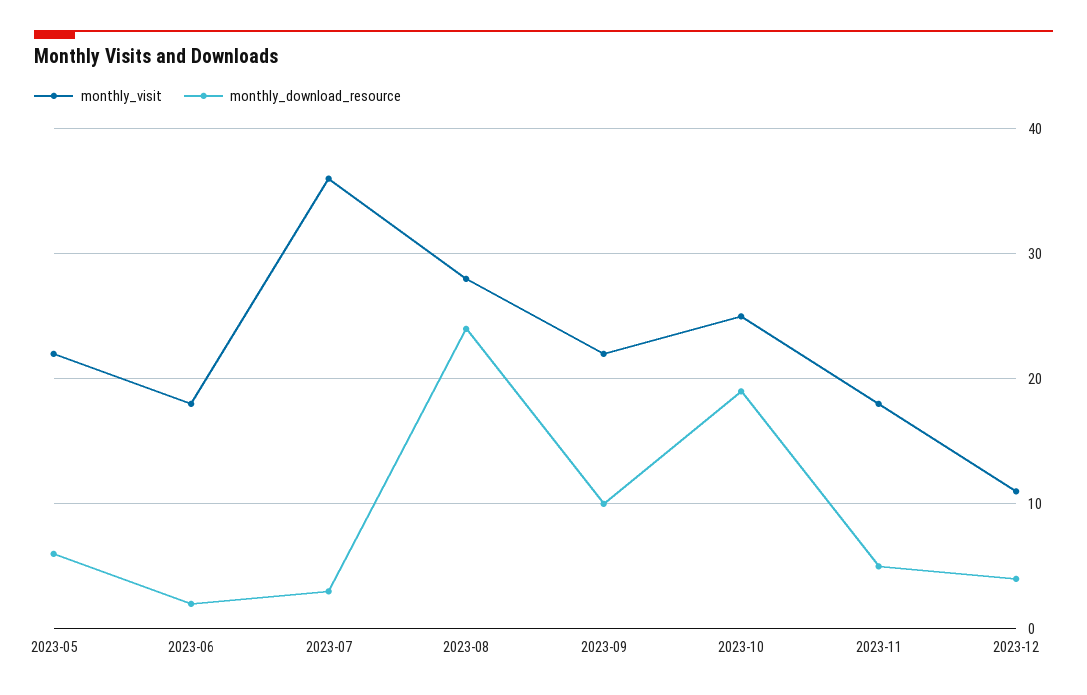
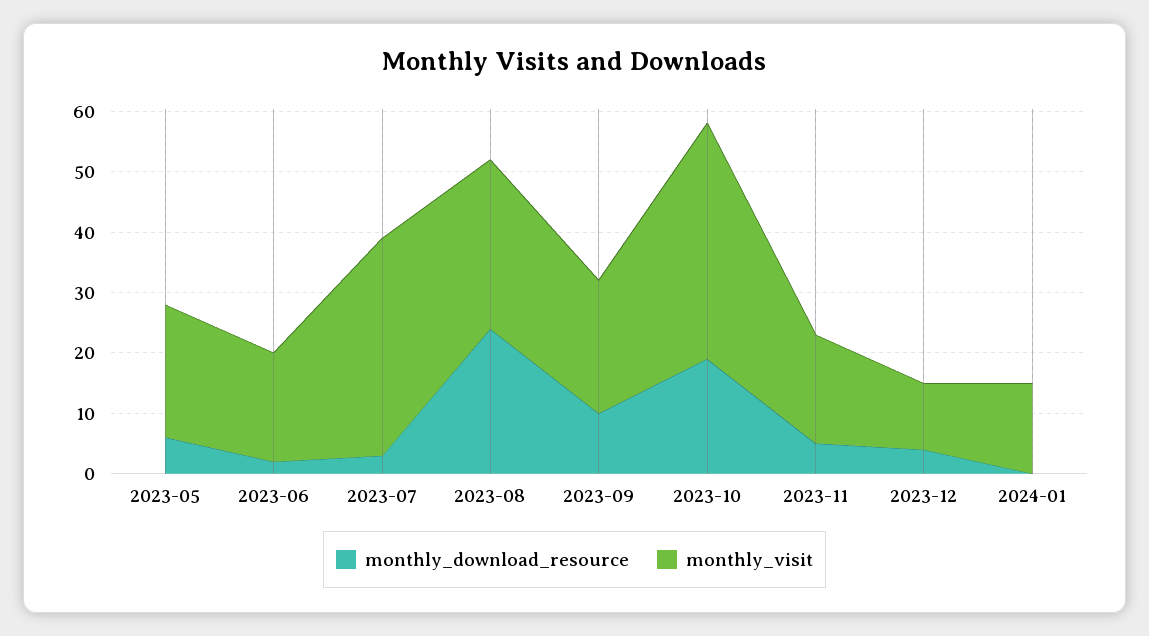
monthly_visit, 2023-10: 25 -> 40
monthly_download_resource, 2024-01: none -> 0
monthly_visit, 2024-01: none -> 15

